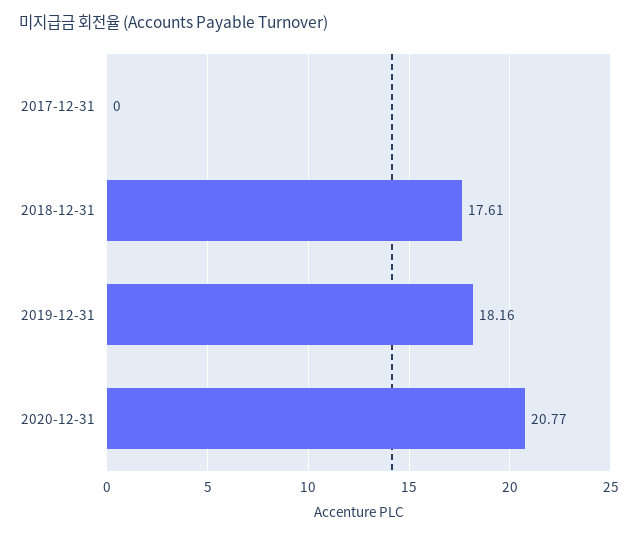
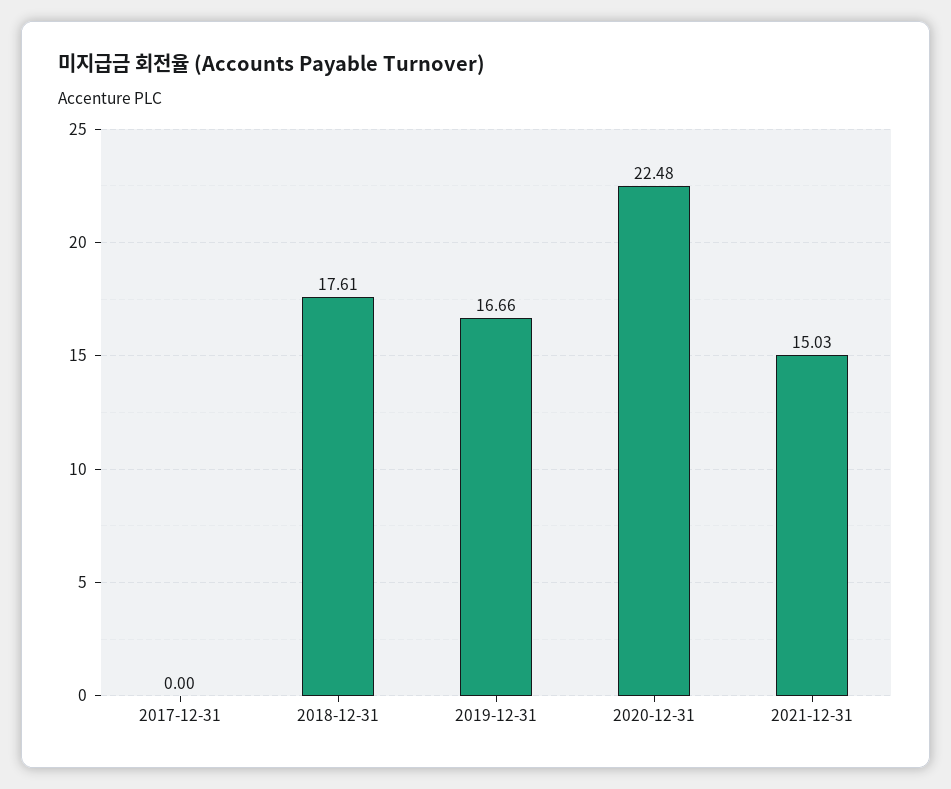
2019-12-31: 18.16 -> 16.66
2020-12-31: 20.77 -> 22.48
2021-12-31: none -> 15.03

